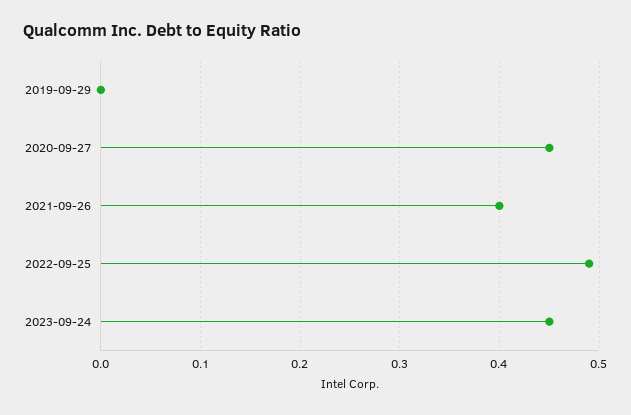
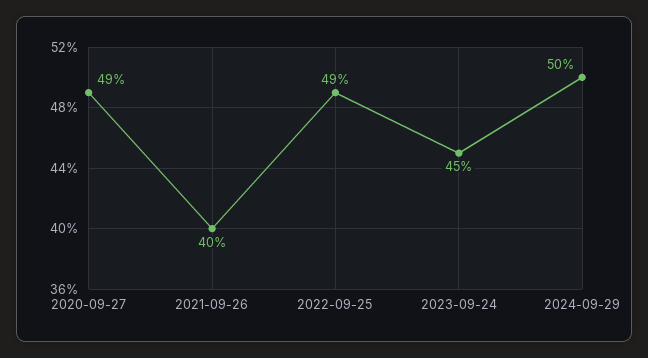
2019-09-29: 0 -> none
2020-09-27: 0.45 -> 0.49
2024-09-29: none -> 0.5

